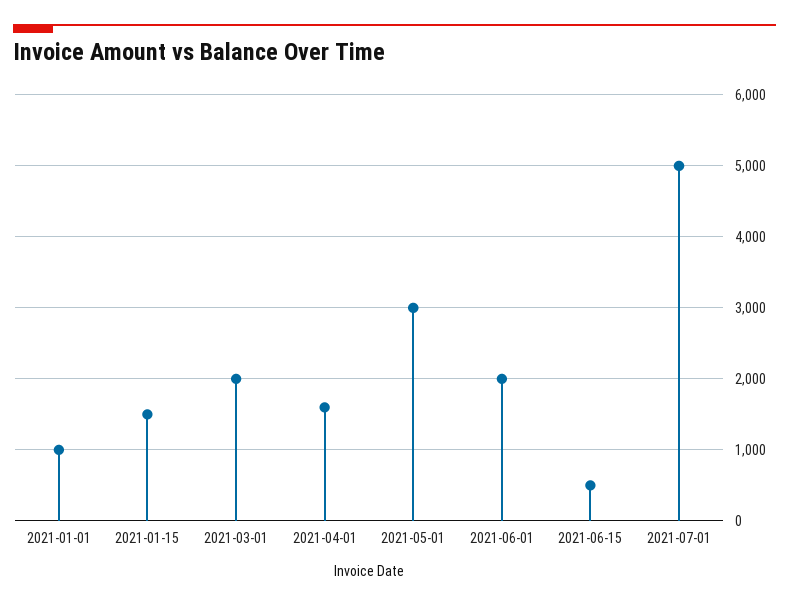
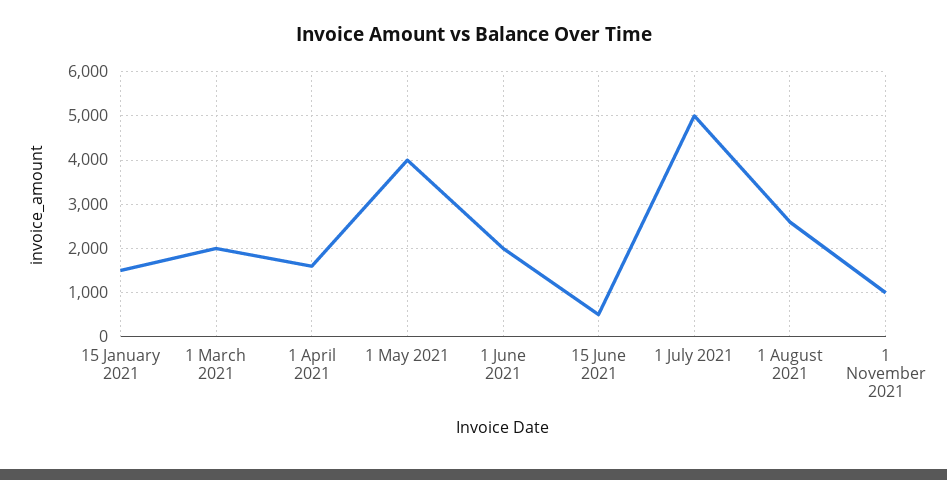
2021-01-01: 1000 -> none
2021-05-01: 3000 -> 4000
1 August 2021: none -> 2600
1 November 2021: none -> 1000

